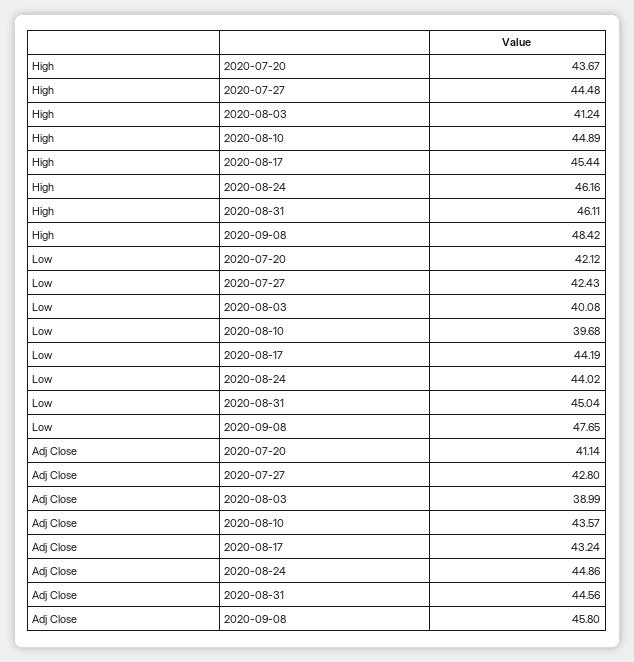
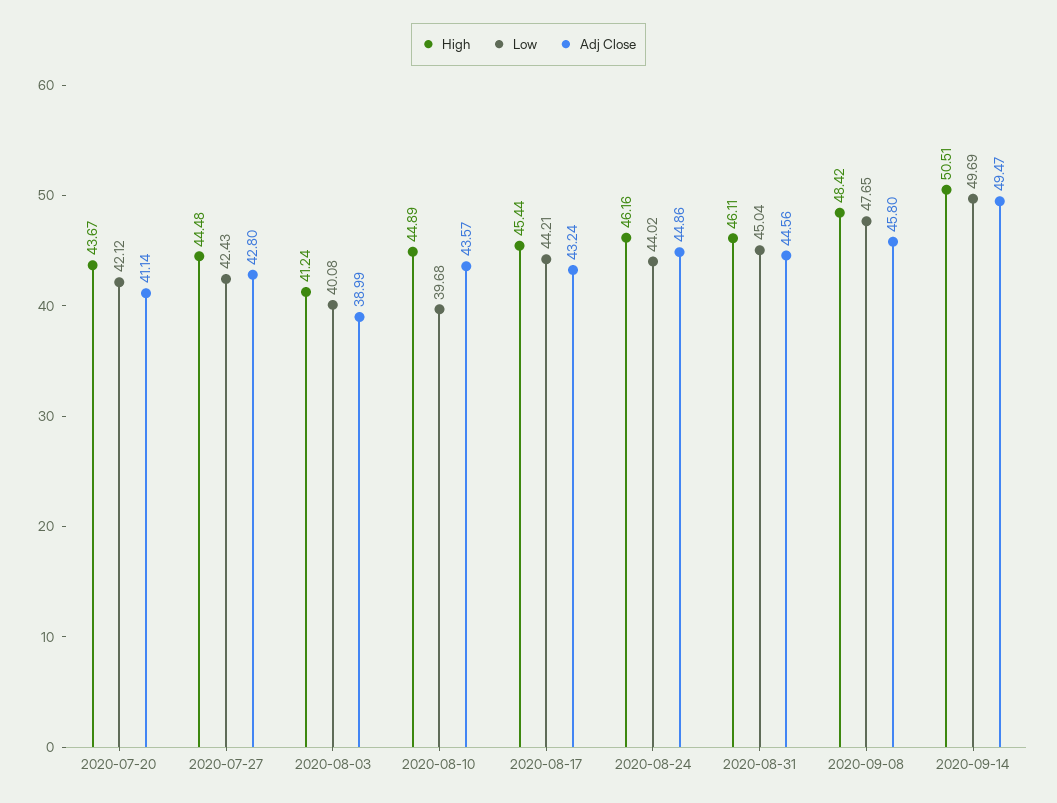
Low, 2020-08-17: 44.19 -> 44.21
High, 2020-09-14: none -> 50.51
Low, 2020-09-14: none -> 49.69
Adj Close, 2020-09-14: none -> 49.47

